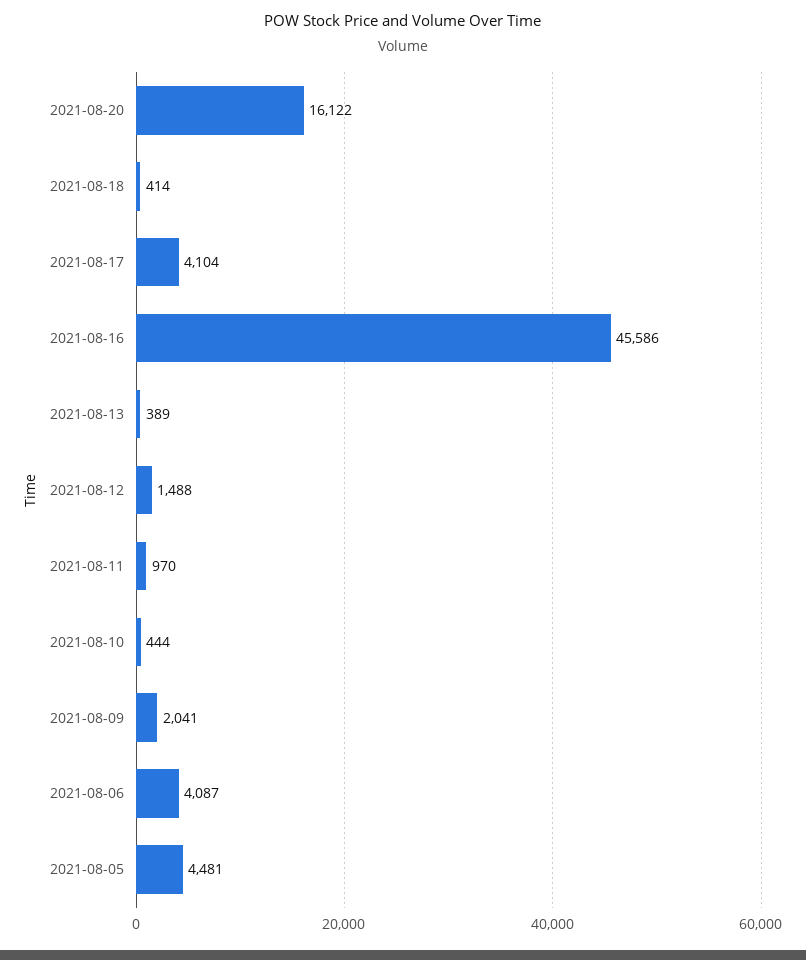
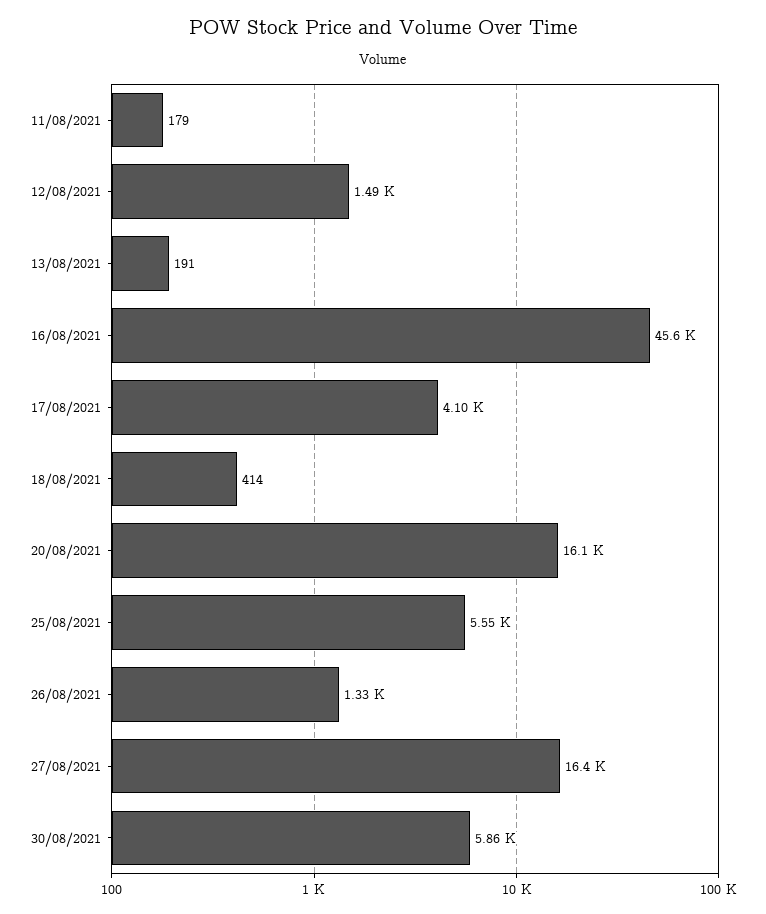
2021-08-13: 389 -> 191
2021-08-11: 970 -> 179
2021-08-10: 444 -> none
2021-08-09: 2041 -> none
2021-08-06: 4087 -> none
2021-08-05: 4481 -> none
25/08/2021: none -> 5550
26/08/2021: none -> 1330
27/08/2021: none -> 16400
30/08/2021: none -> 5860

